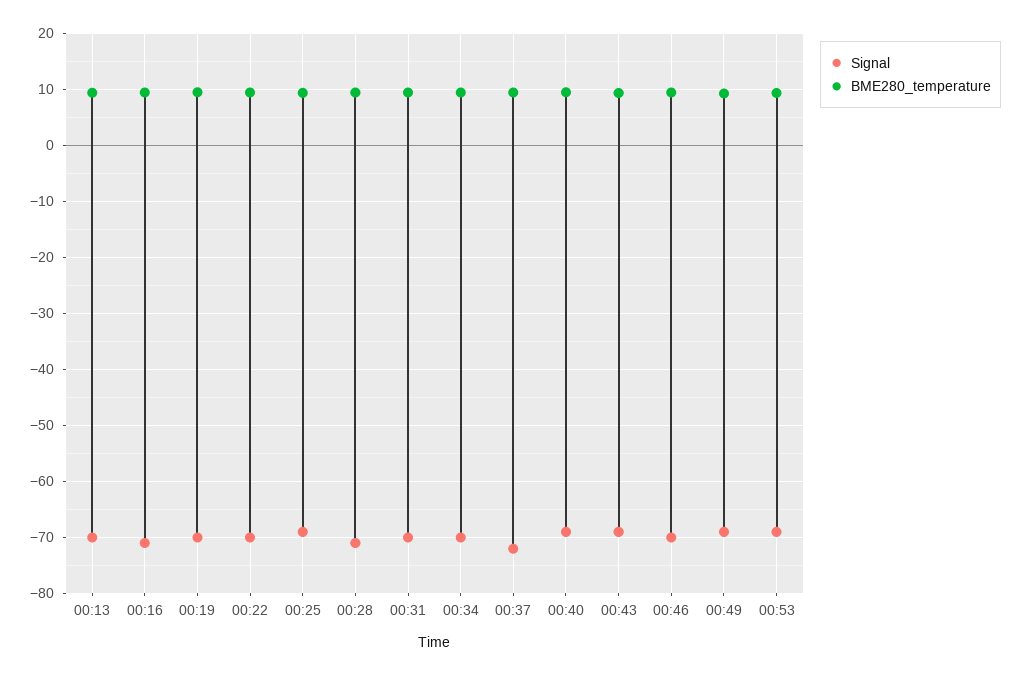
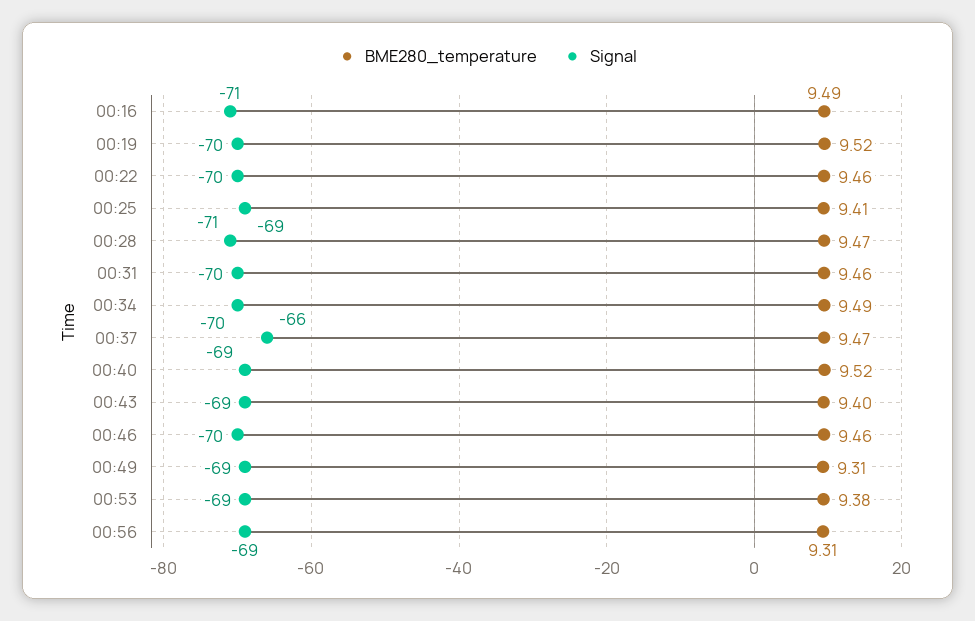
Signal, 00:13: -70 -> none
BME280_temperature, 00:13: 10 -> none
Signal, 00:37: -72 -> -66
BME280_temperature, 00:56: none -> 9.31
Signal, 00:56: none -> -69

